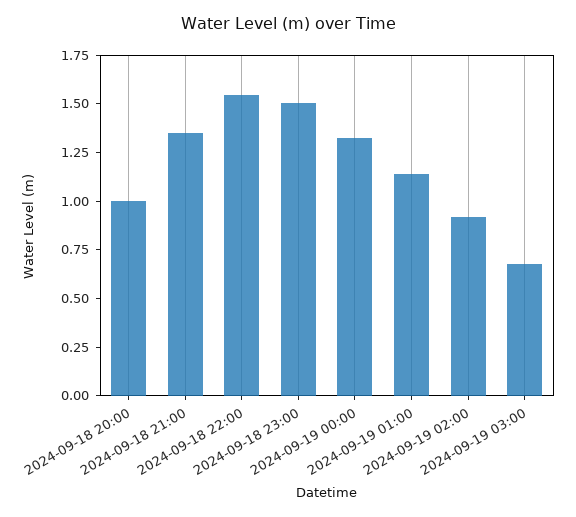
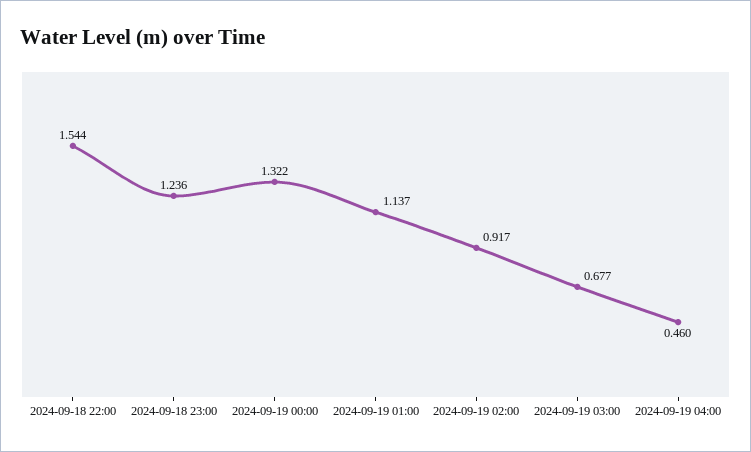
2024-09-18 20:00: 1 -> none
2024-09-18 21:00: 1.35 -> none
2024-09-18 23:00: 1.5 -> 1.236
2024-09-19 04:00: none -> 0.46

